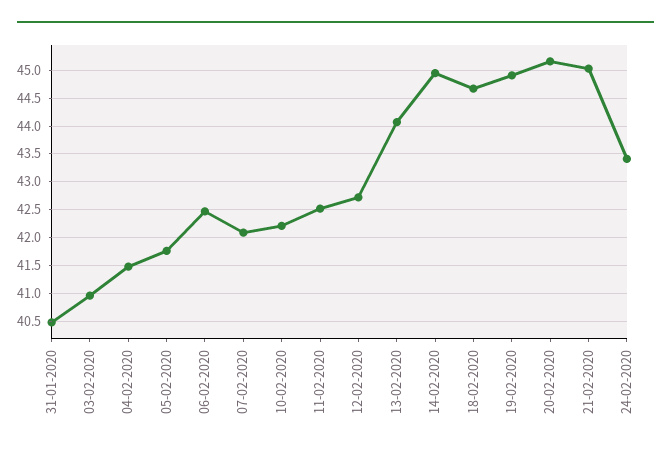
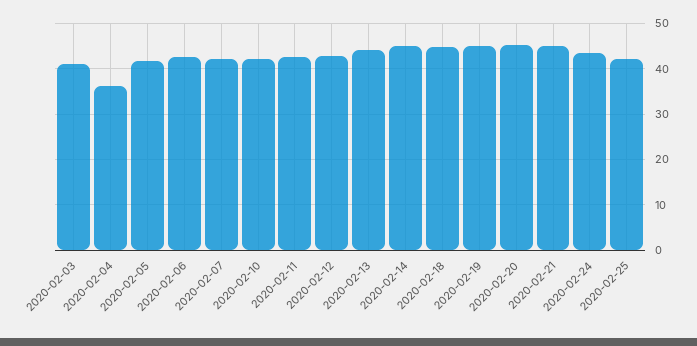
31-01-2020: 40.5 -> none
04-02-2020: 41.5 -> 36
2020-02-25: none -> 42

